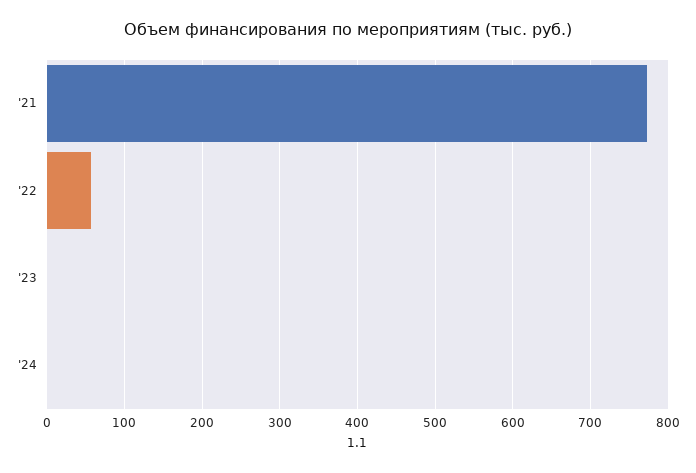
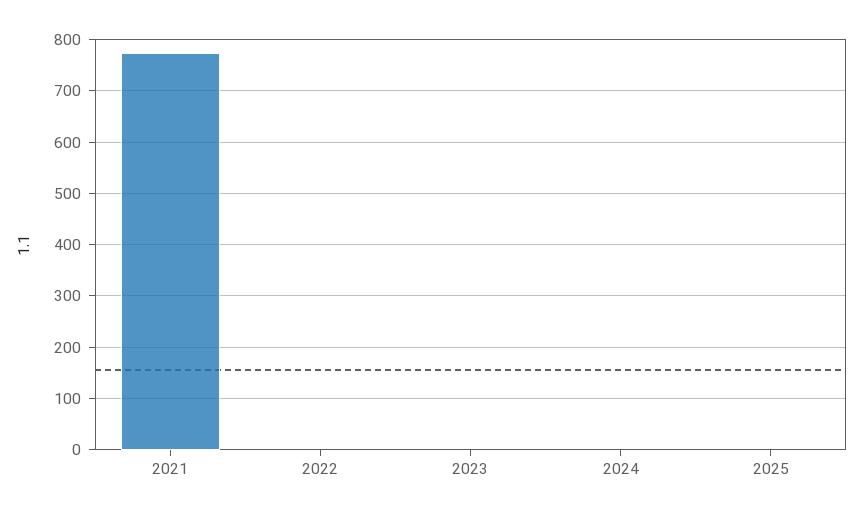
'22: 60 -> 0
2025: none -> 0

